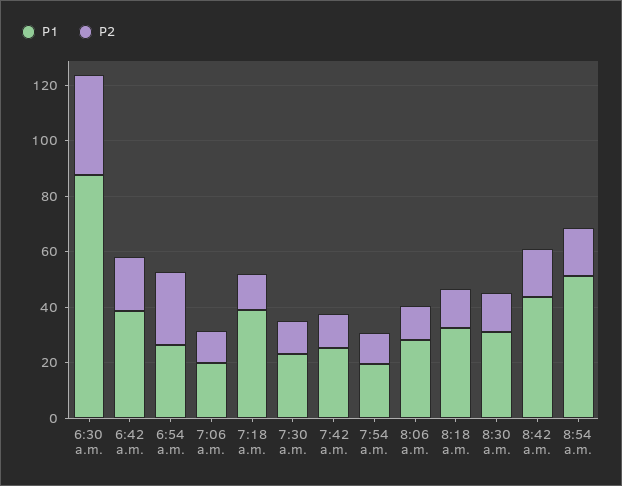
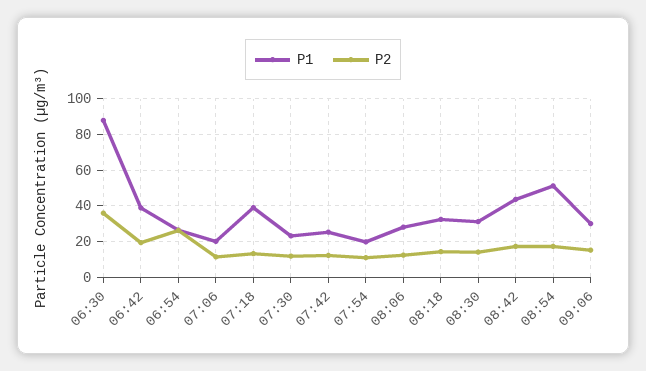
P1, 09:06: none -> 30
P2, 09:06: none -> 15

